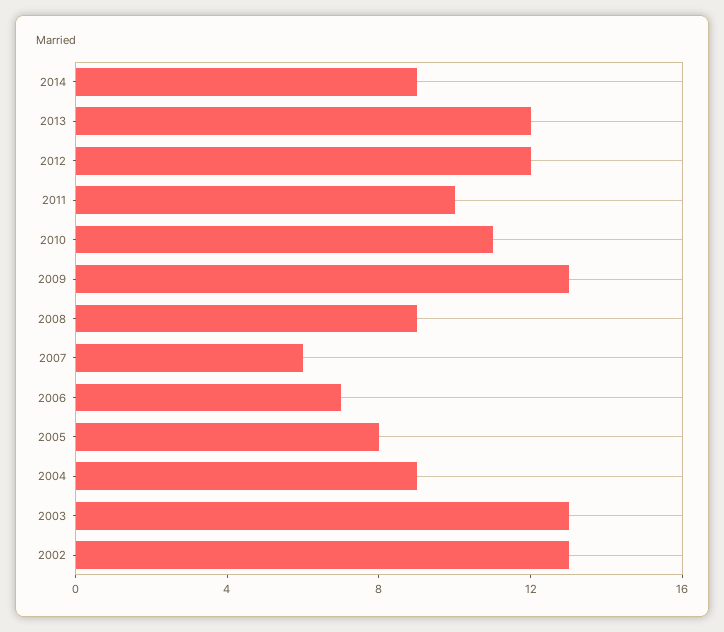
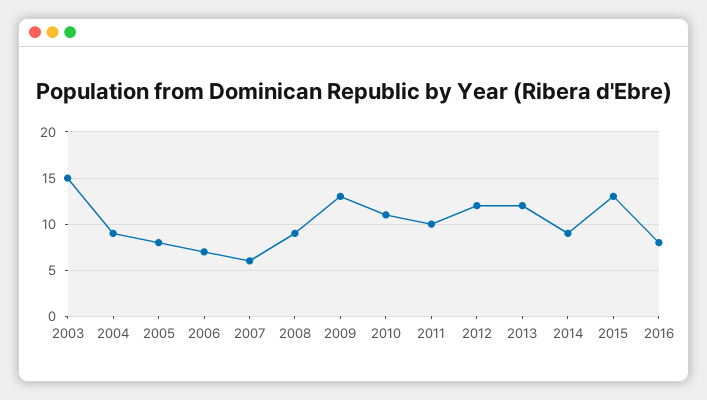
2003: 13 -> 15
2002: 13 -> none
2015: none -> 13
2016: none -> 8

